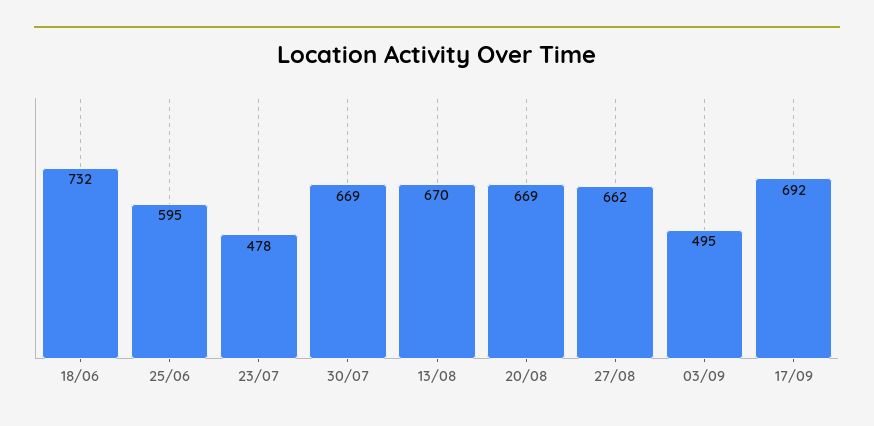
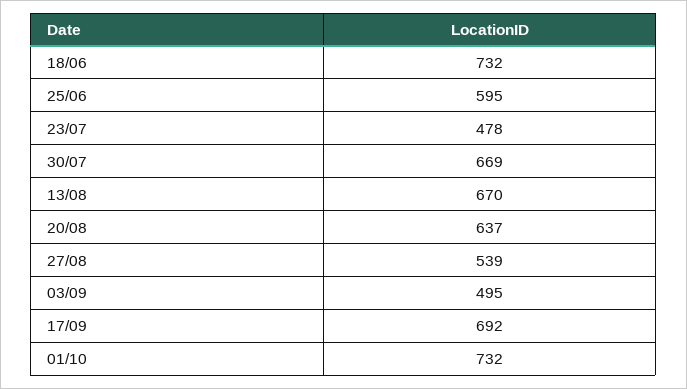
20/08: 669 -> 637
27/08: 662 -> 539
01/10: none -> 732

